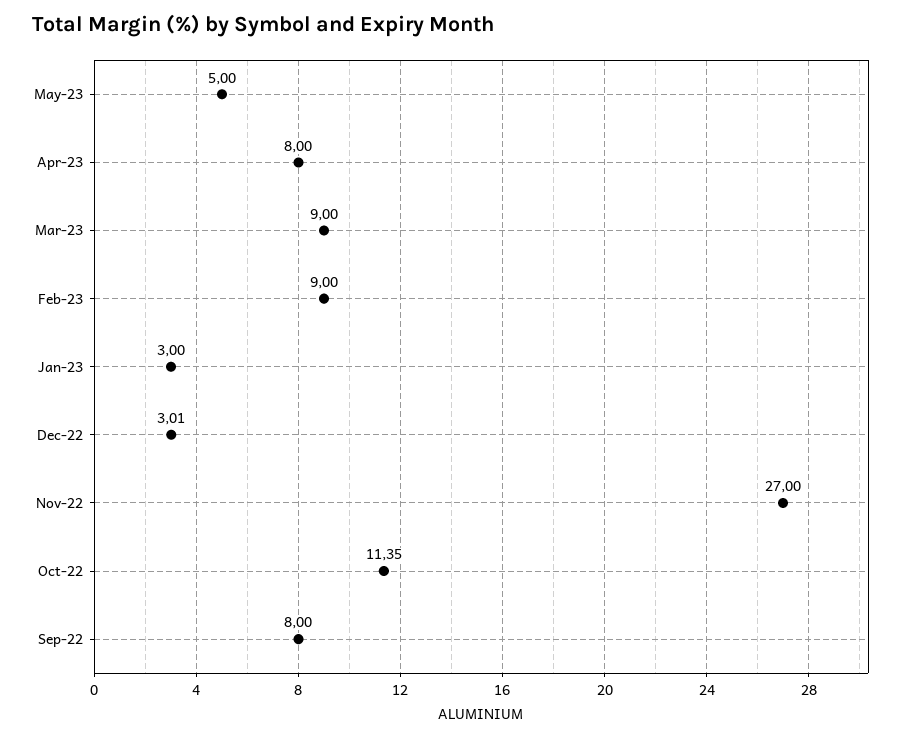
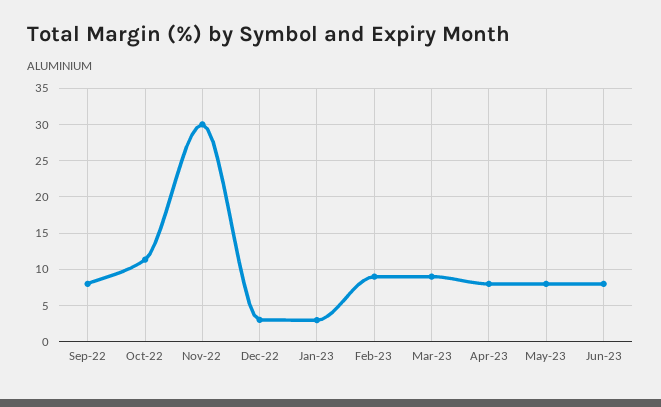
May-23: 5 -> 8
Nov-22: 27 -> 30
Jun-23: none -> 8

